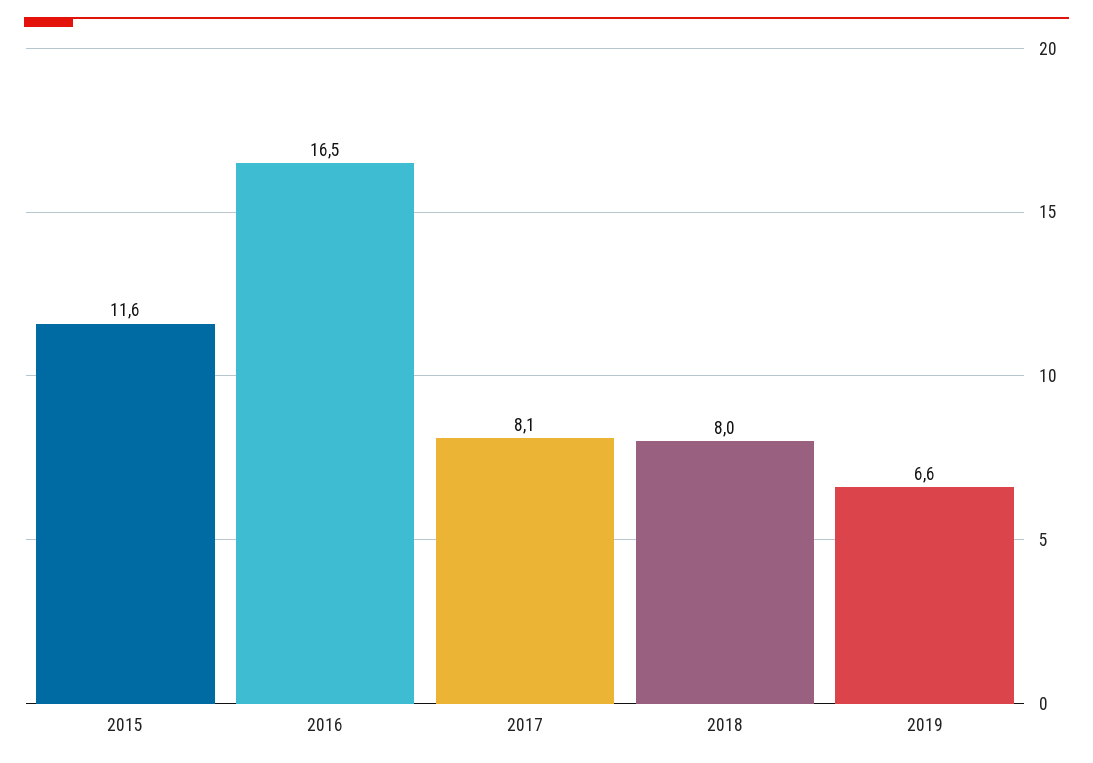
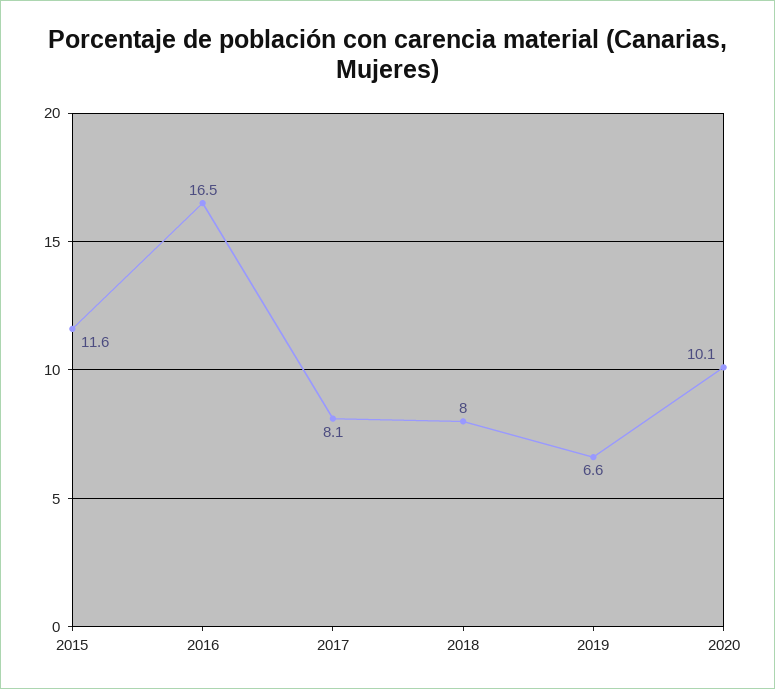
2020: none -> 10.1

